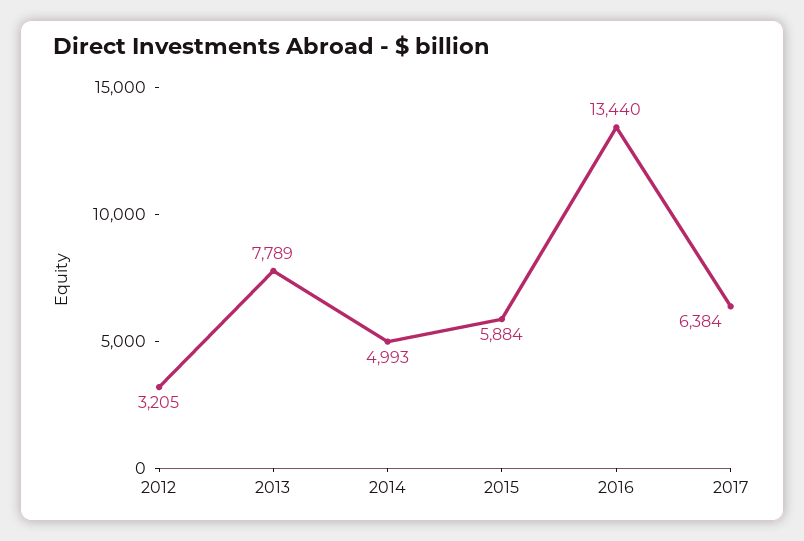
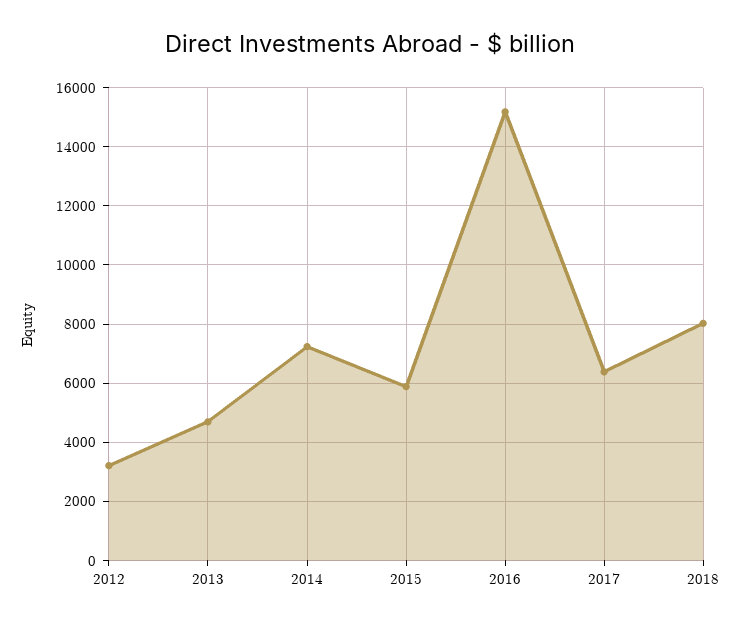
2013: 7789 -> 4750
2014: 4993 -> 7250
2016: 13440 -> 15250
2018: none -> 8000

